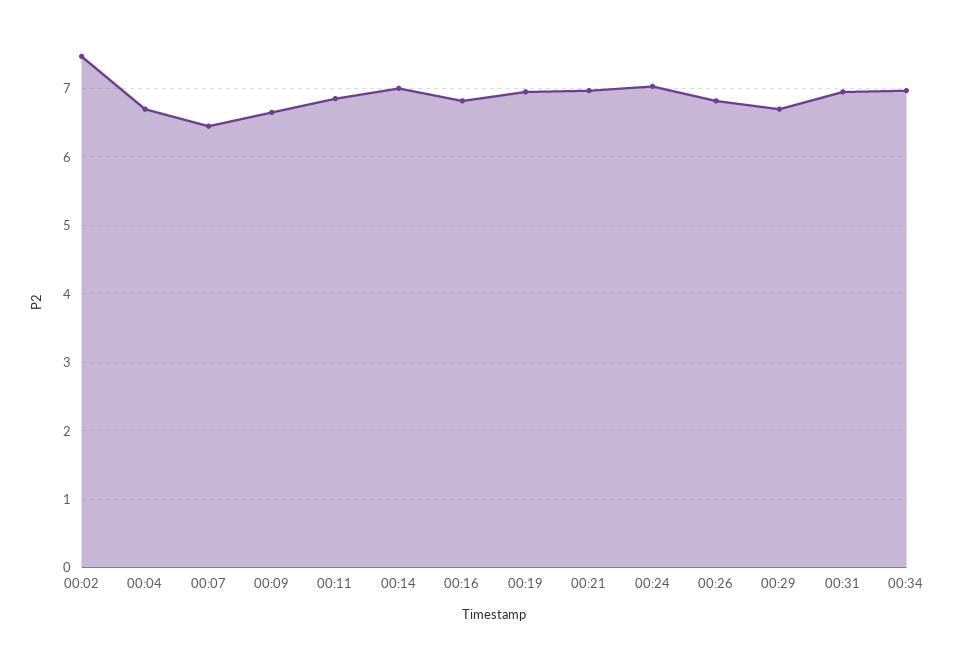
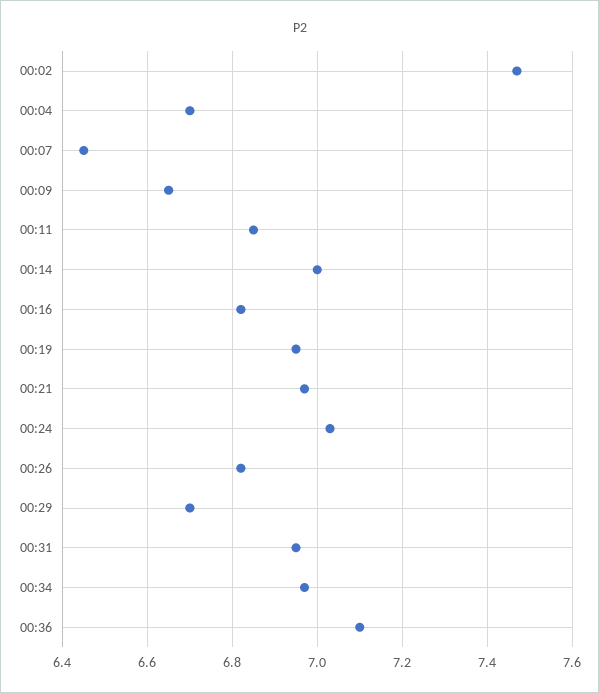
00:36: none -> 7.1

